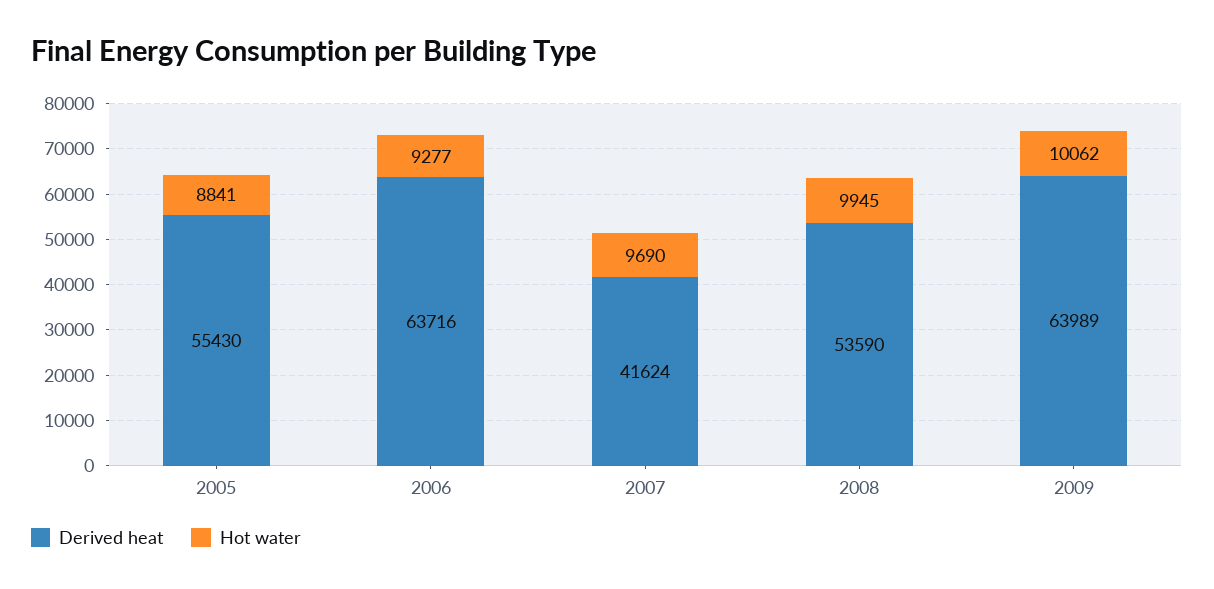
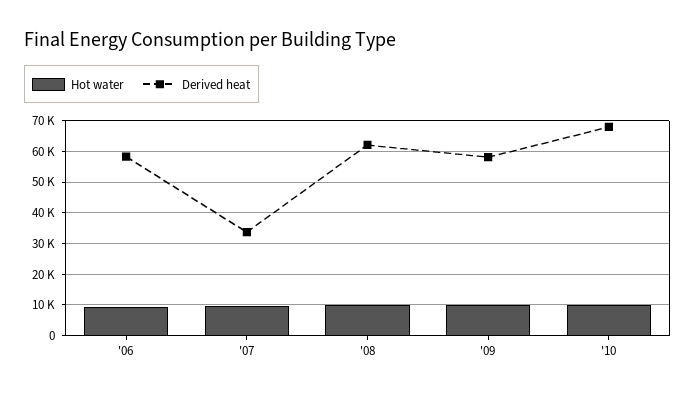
Derived heat, 2005: 55430 -> none
Hot water, 2005: 8841 -> none
Derived heat, 2006: 63716 -> 58000
Derived heat, 2007: 41624 -> 34000
Derived heat, 2008: 53590 -> 62000
Derived heat, 2009: 63989 -> 58000
Hot water, '10: none -> 10000
Derived heat, '10: none -> 68000

